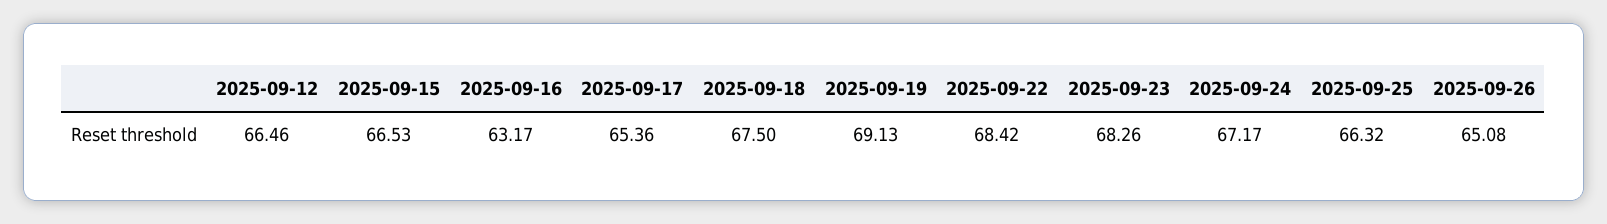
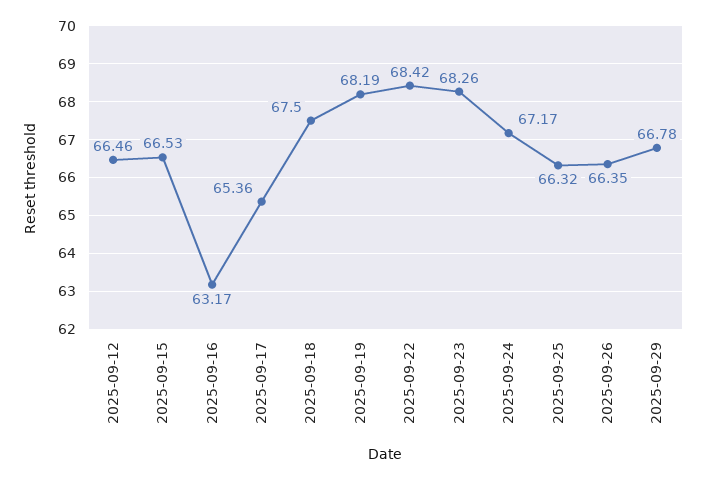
2025-09-19: 69.13 -> 68.19
2025-09-26: 65.08 -> 66.35
2025-09-29: none -> 66.78

